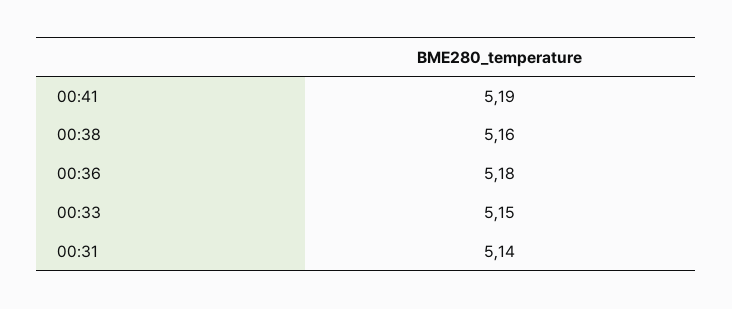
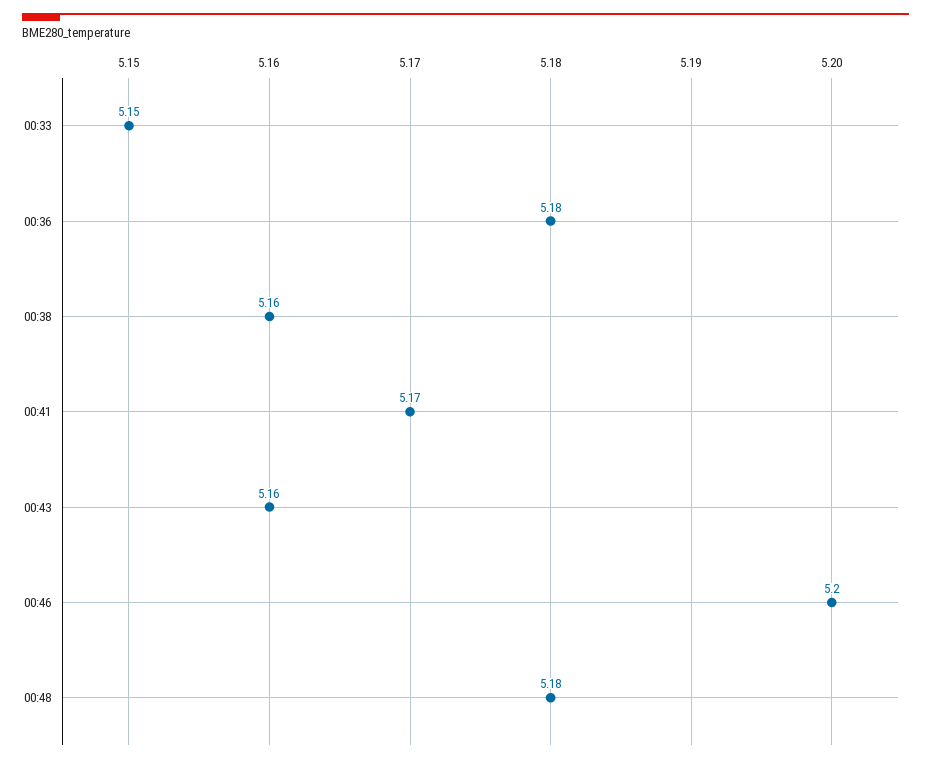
00:41: 5.19 -> 5.17
00:31: 5.14 -> none
00:43: none -> 5.16
00:46: none -> 5.2
00:48: none -> 5.18

